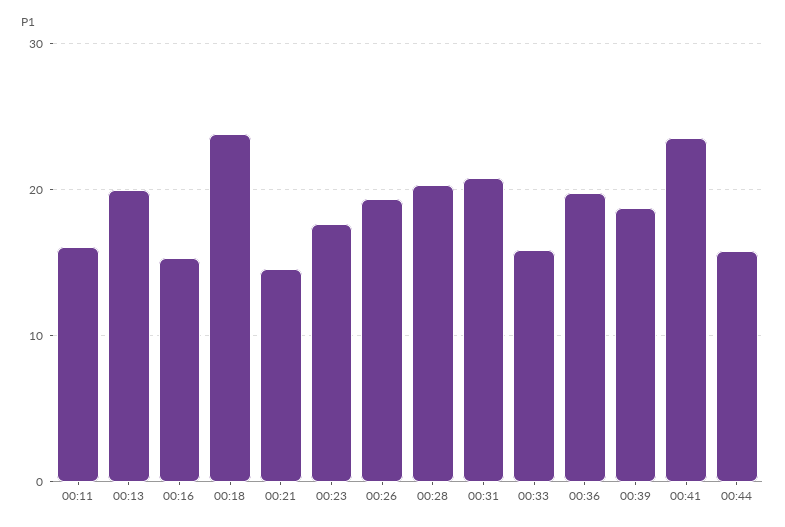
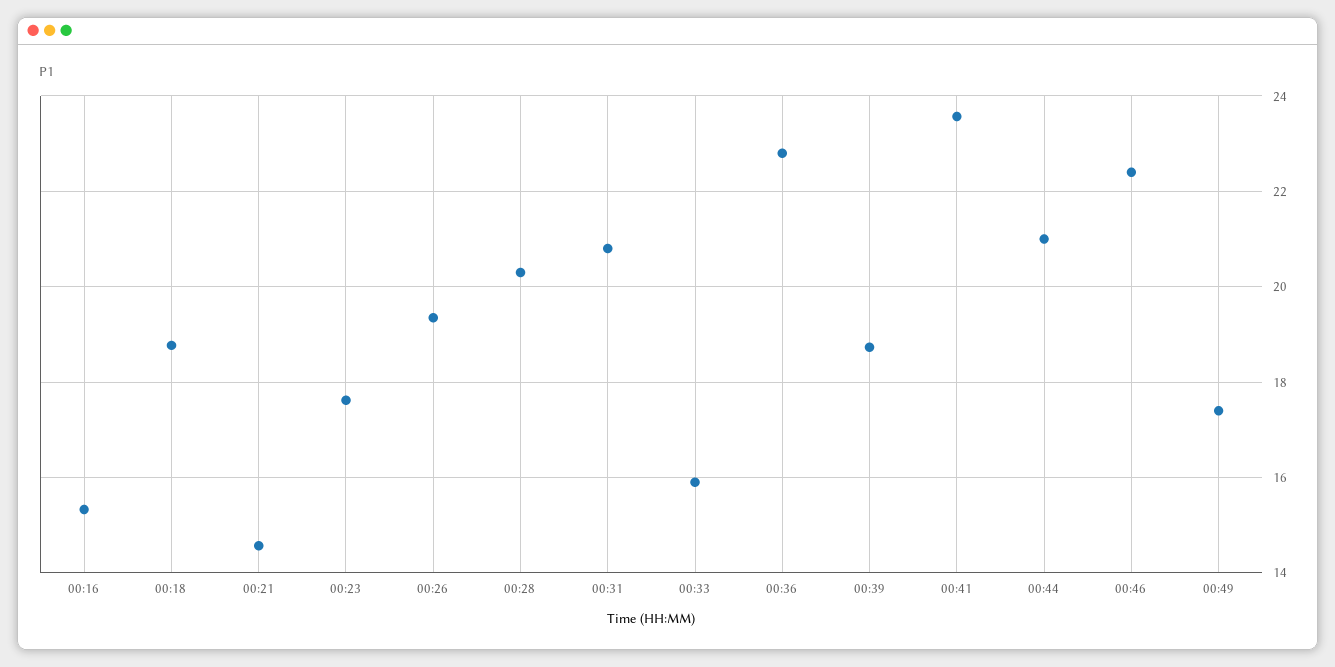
00:11: 16 -> none
00:13: 20 -> none
00:18: 24 -> 18.8
00:36: 20 -> 22.8
00:44: 16 -> 21
00:46: none -> 22.4
00:49: none -> 17.4

